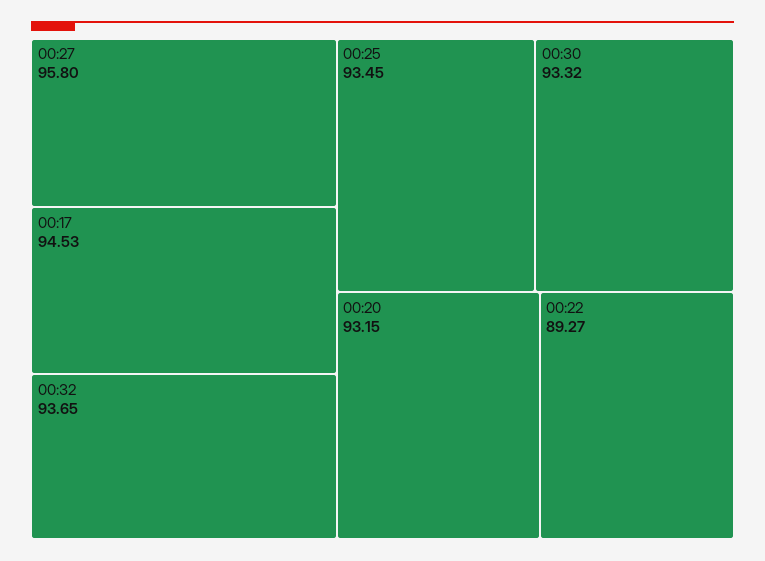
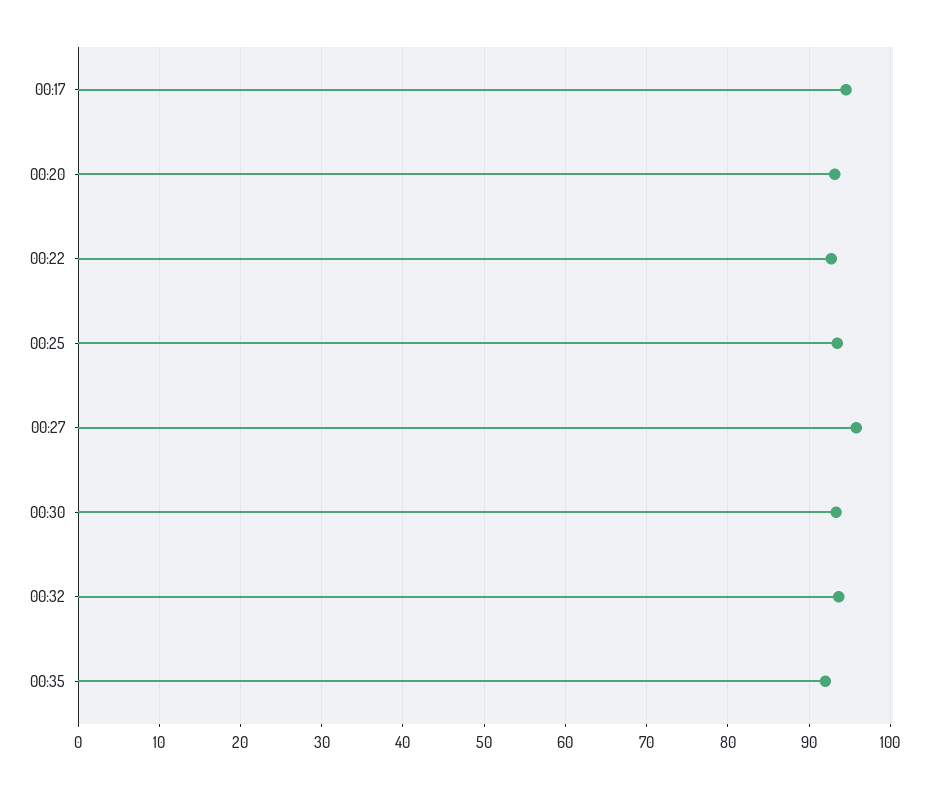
00:22: 89.27 -> 93
00:35: none -> 92

